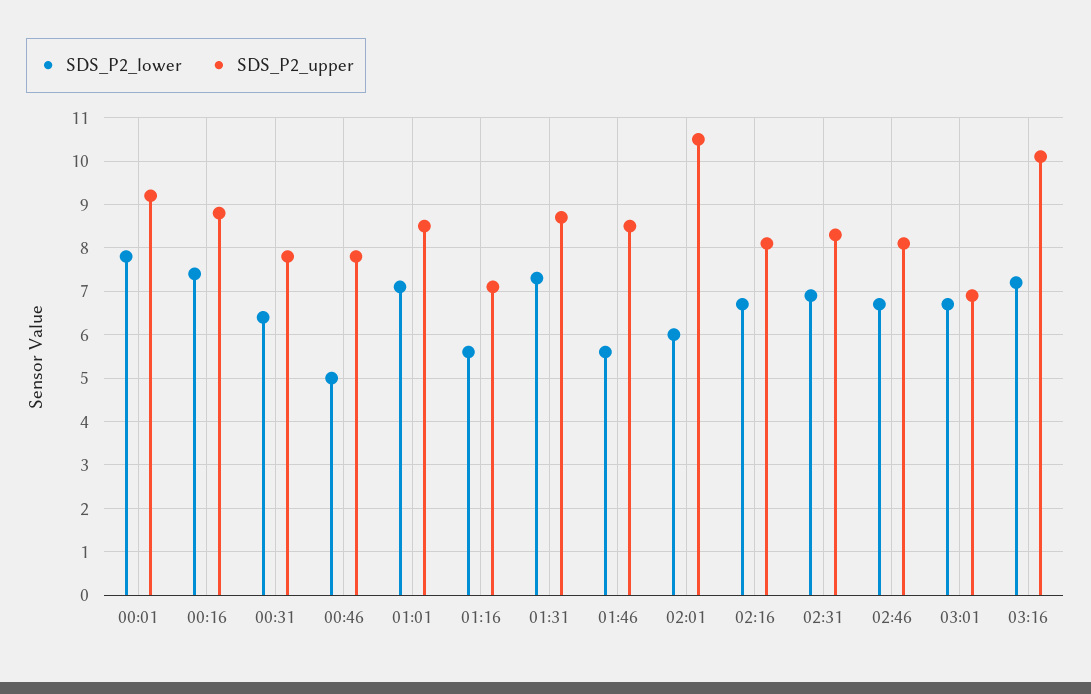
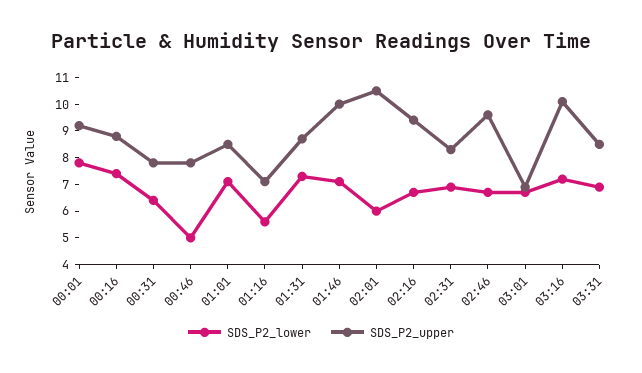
SDS_P2_lower, 01:46: 5.5 -> 7
SDS_P2_upper, 01:46: 8.5 -> 10
SDS_P2_upper, 02:16: 8 -> 9.5
SDS_P2_upper, 02:46: 8 -> 9.5
SDS_P2_lower, 03:31: none -> 7
SDS_P2_upper, 03:31: none -> 8.5

